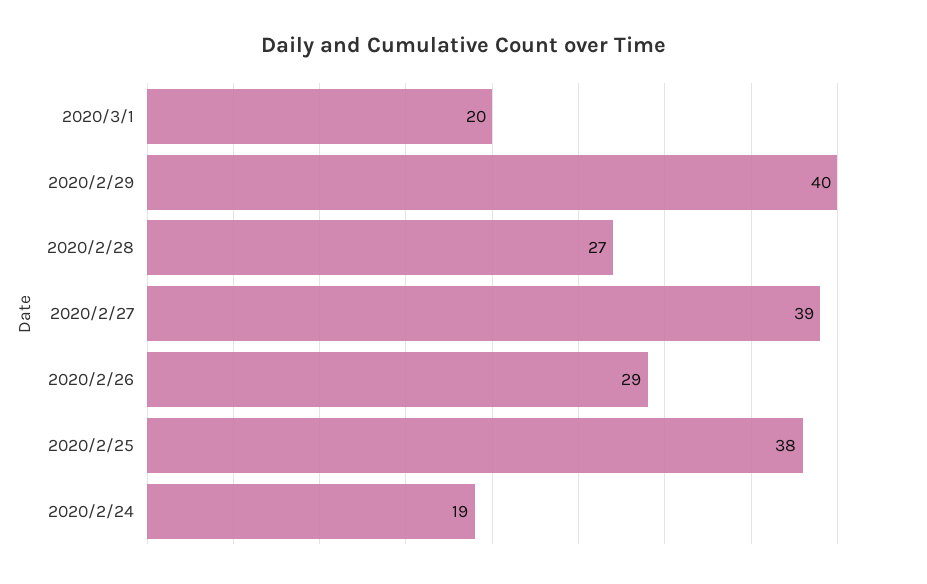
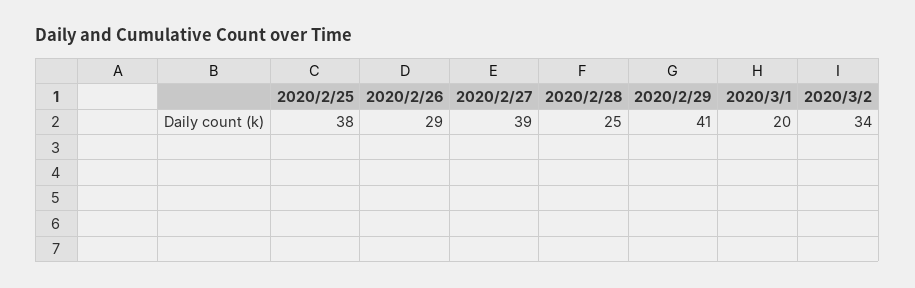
2020/2/29: 40 -> 41
2020/2/28: 27 -> 25
2020/2/24: 19 -> none
2020/3/2: none -> 34

